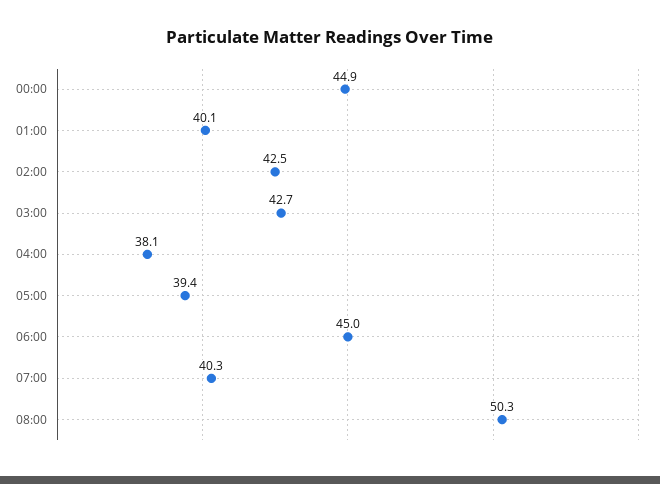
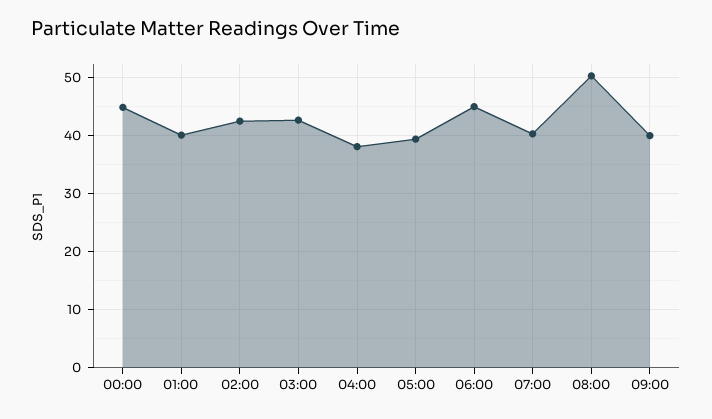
09:00: none -> 40

